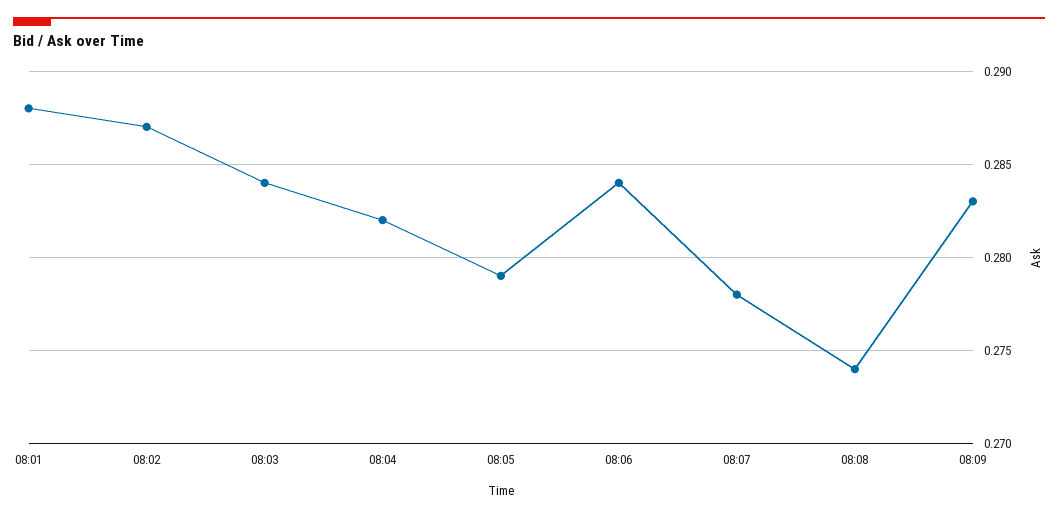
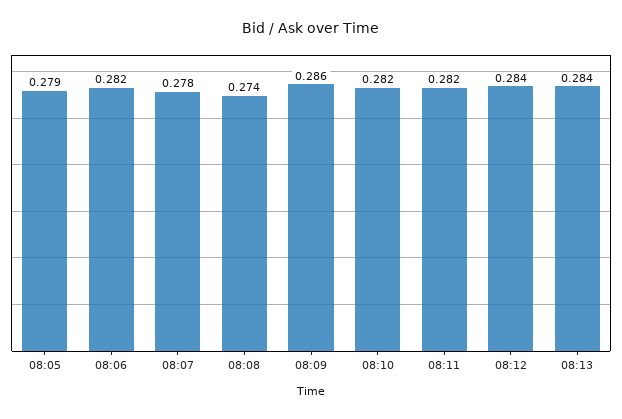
08:01: 0.288 -> none
08:02: 0.287 -> none
08:03: 0.284 -> none
08:04: 0.282 -> none
08:06: 0.284 -> 0.282
08:09: 0.283 -> 0.286
08:10: none -> 0.282
08:11: none -> 0.282
08:12: none -> 0.284
08:13: none -> 0.284

